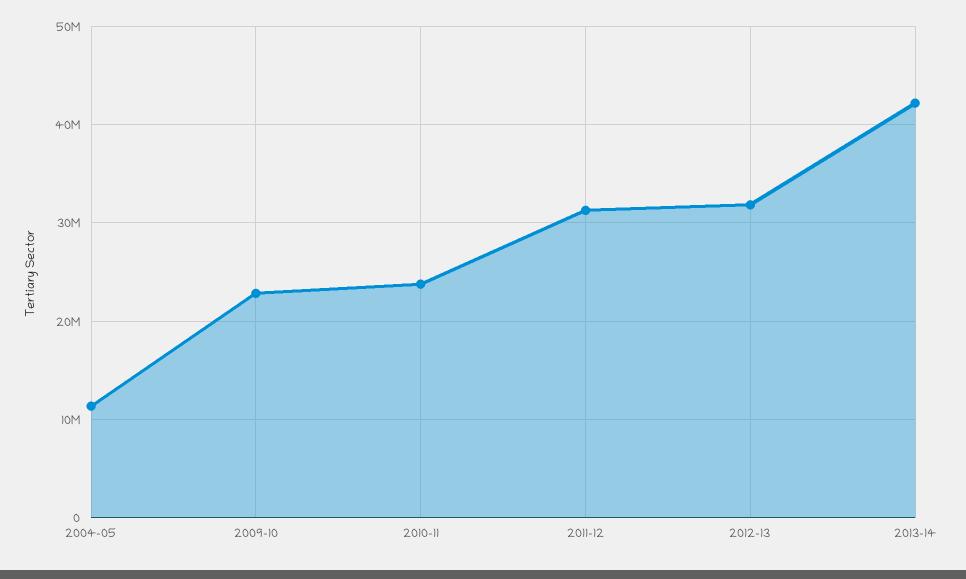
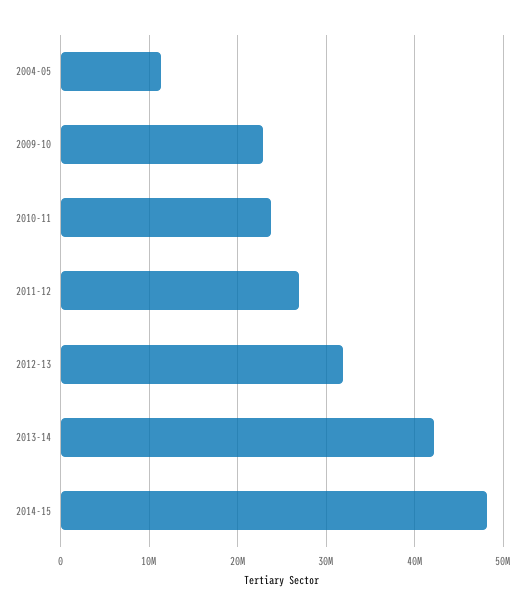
2011-12: 31000000 -> 27000000
2014-15: none -> 48000000

